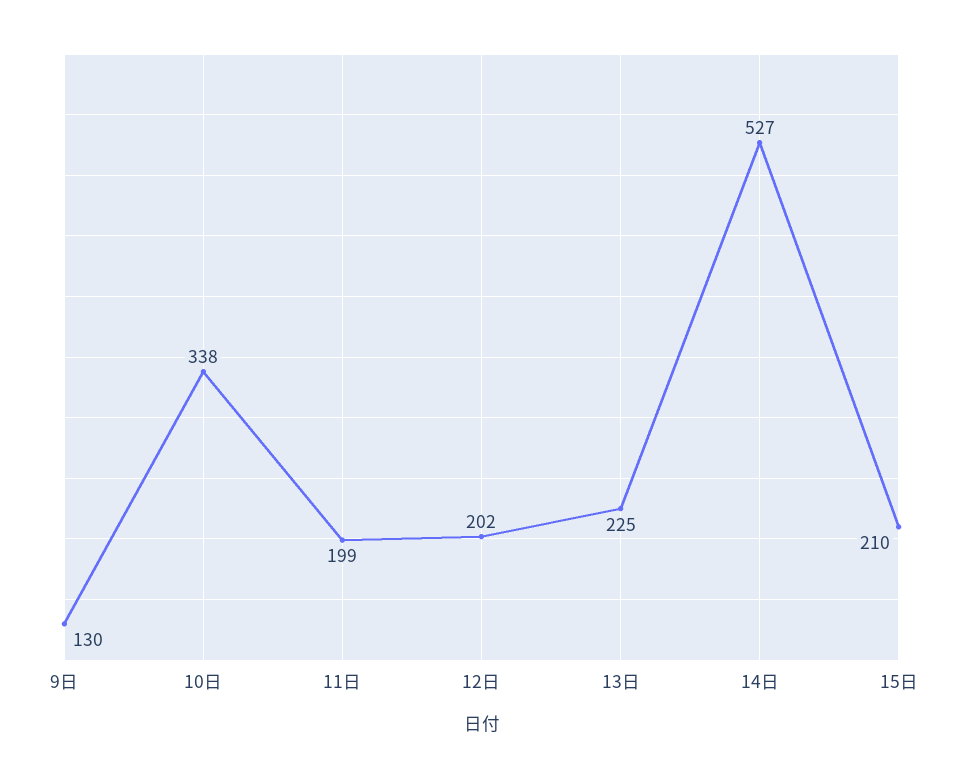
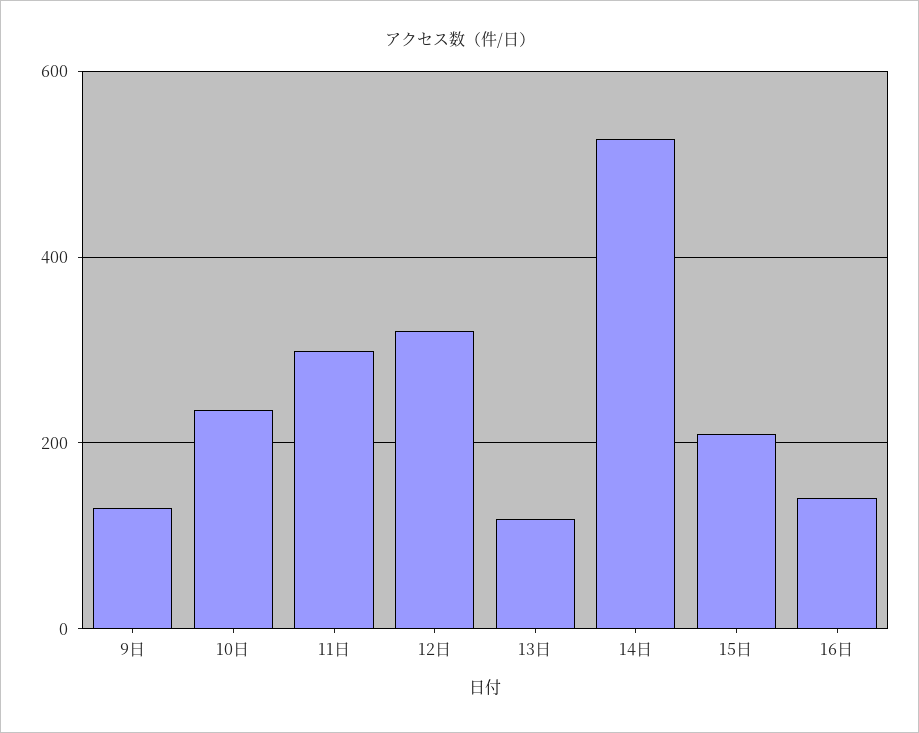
10日: 338 -> 240
11日: 199 -> 300
12日: 202 -> 320
13日: 225 -> 120
16日: none -> 140

